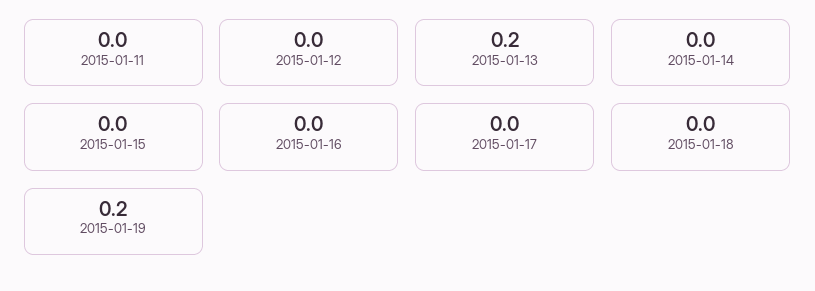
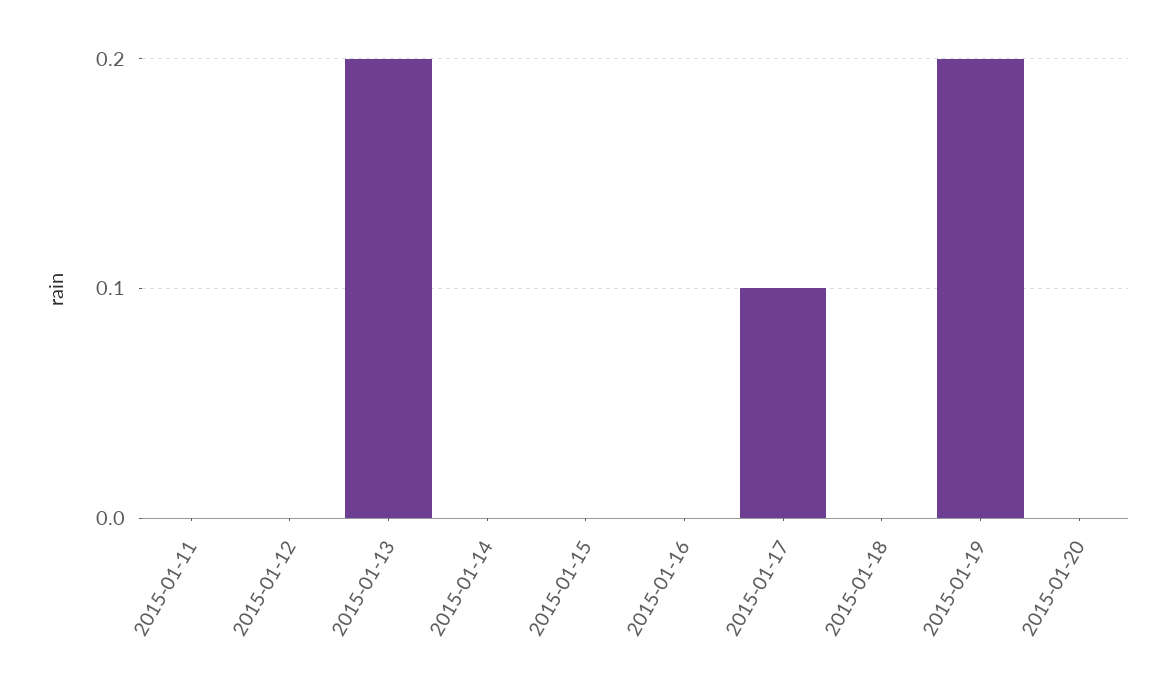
2015-01-17: 0 -> 0.1
2015-01-20: none -> 0

